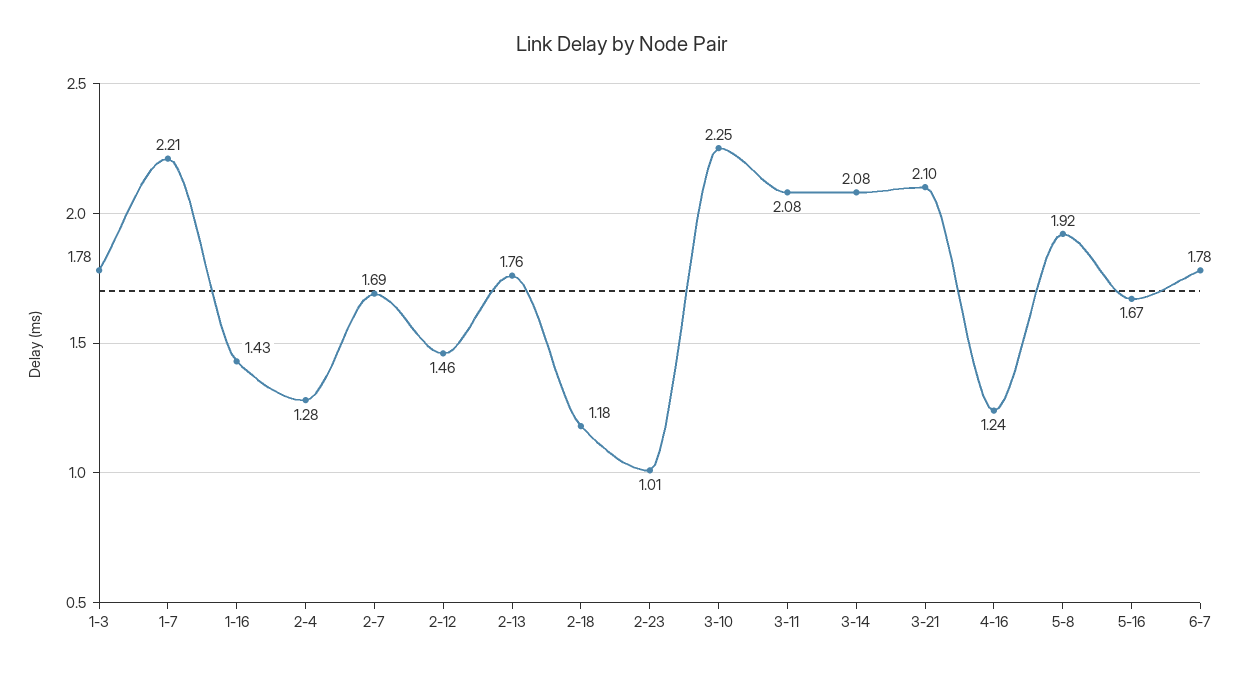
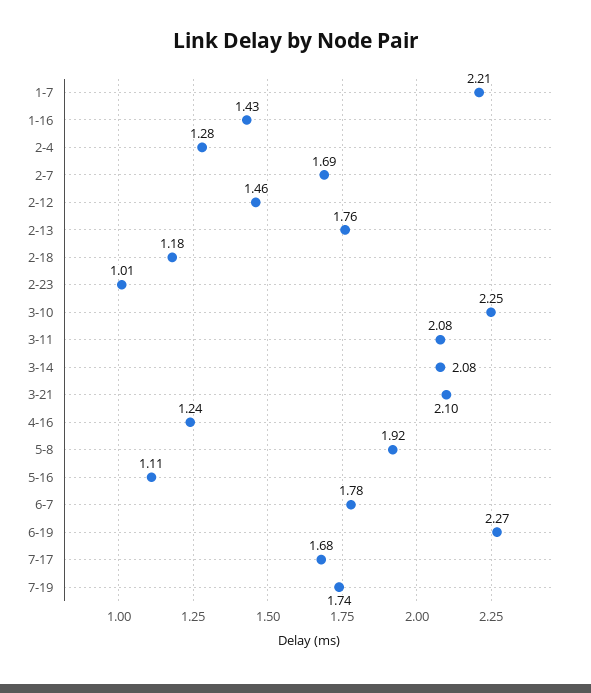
1-3: 1.78 -> none
5-16: 1.67 -> 1.11
6-19: none -> 2.27
7-17: none -> 1.68
7-19: none -> 1.74

